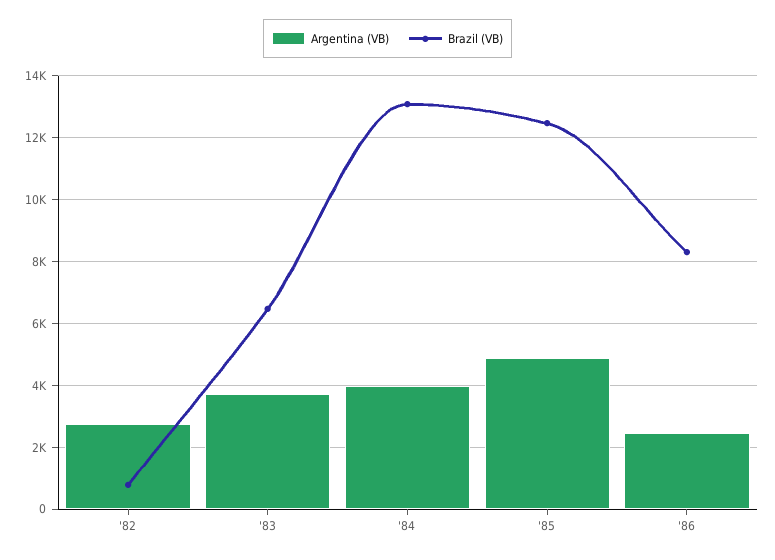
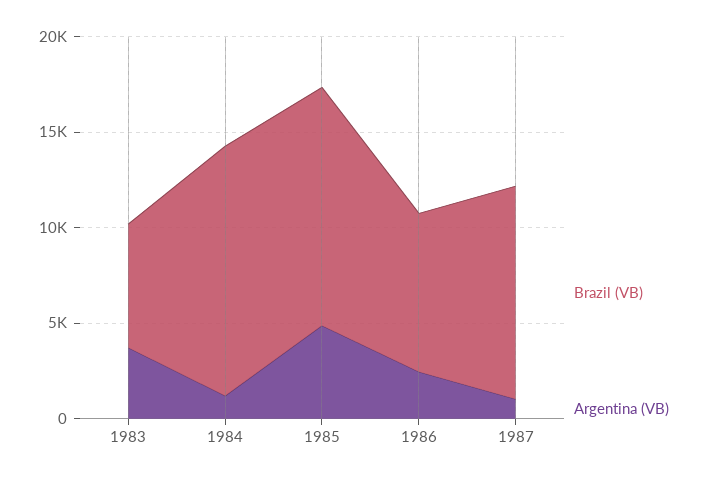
Argentina (VB), '82: 2800 -> none
Brazil (VB), '82: 800 -> none
Argentina (VB), '84: 4000 -> 1000
Brazil (VB), 1987: none -> 11000
Argentina (VB), 1987: none -> 1000

